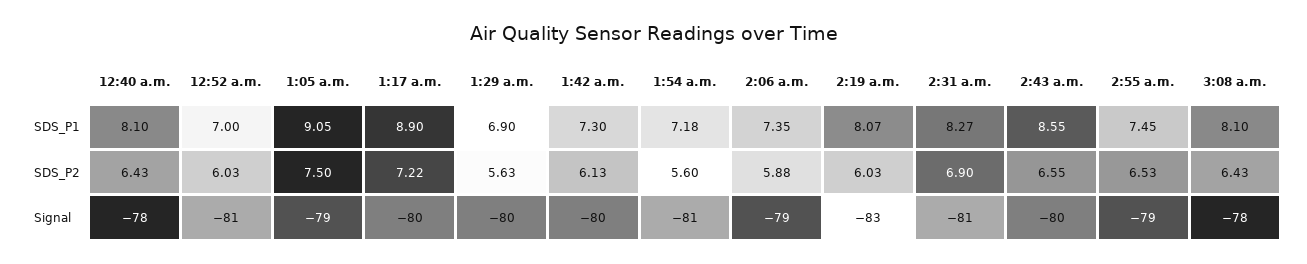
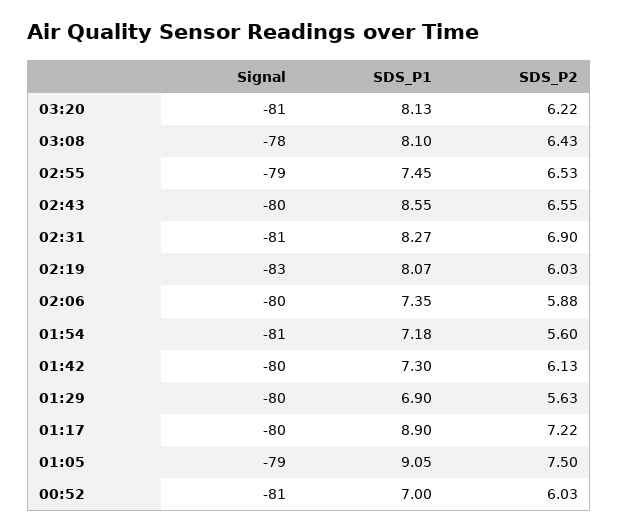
12:40 a.m., SDS_P1: 8.1 -> none
12:40 a.m., SDS_P2: 6.43 -> none
12:40 a.m., Signal: -78 -> none
2:06 a.m., Signal: -79 -> -80
03:20, Signal: none -> -81
03:20, SDS_P1: none -> 8.13
03:20, SDS_P2: none -> 6.22

